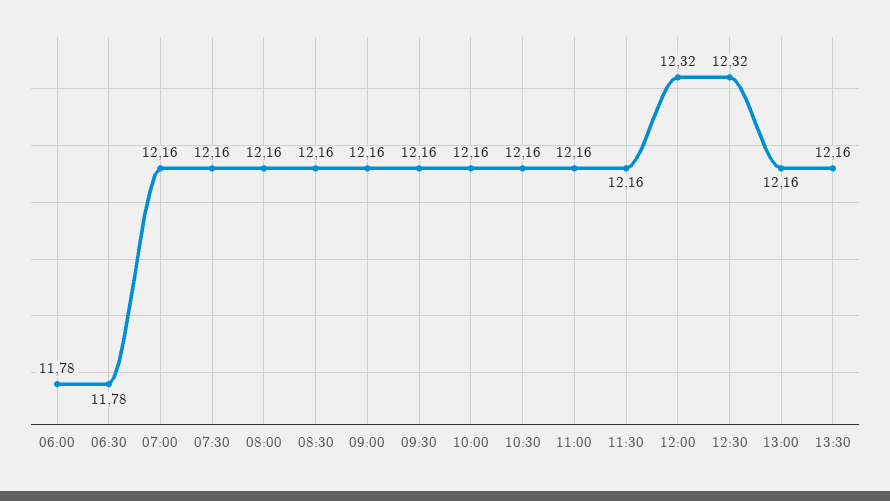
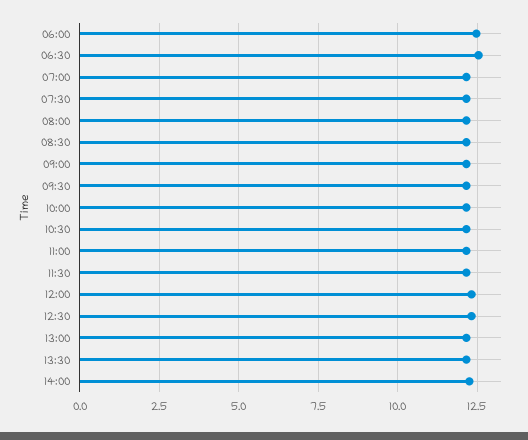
06:00: 11.78 -> 12.5
06:30: 11.78 -> 12.5
14:00: none -> 12.25

